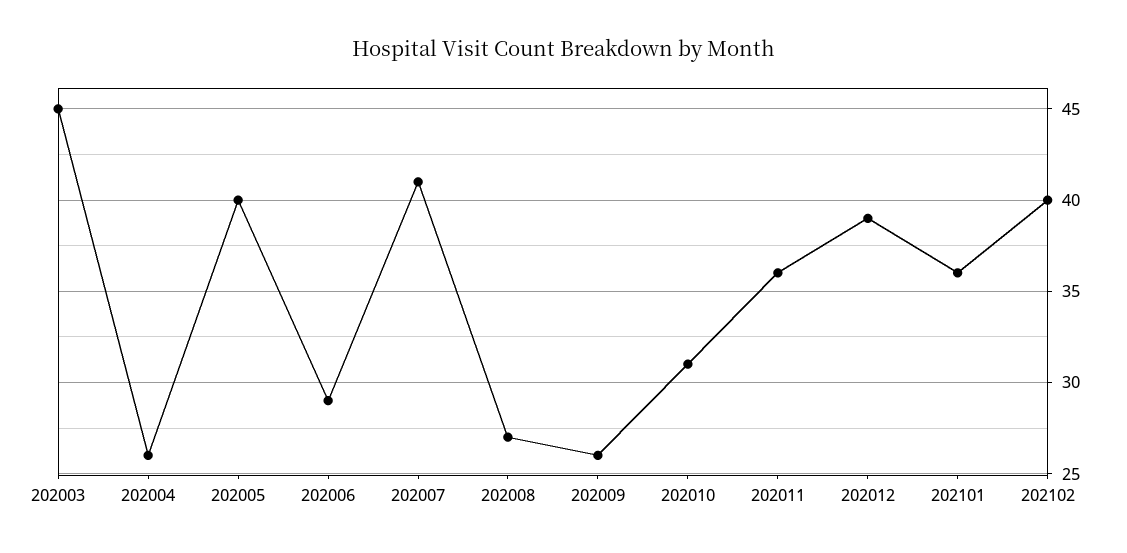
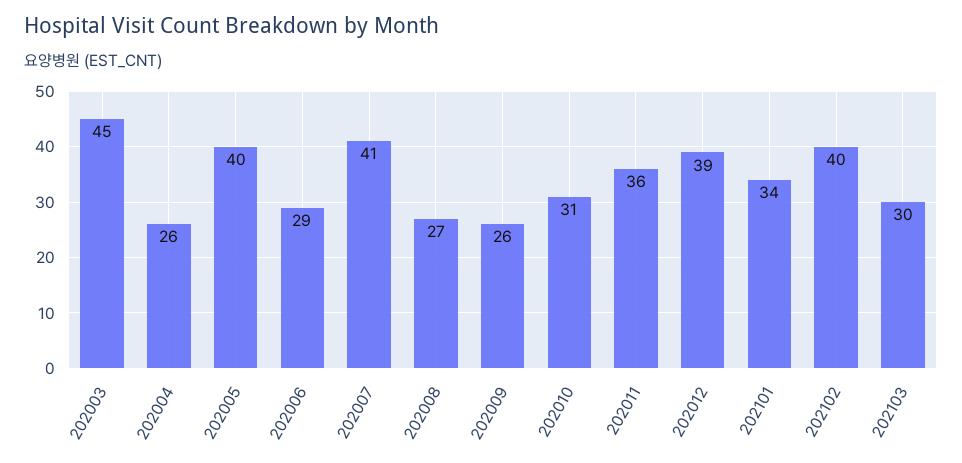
202101: 36 -> 34
202103: none -> 30

